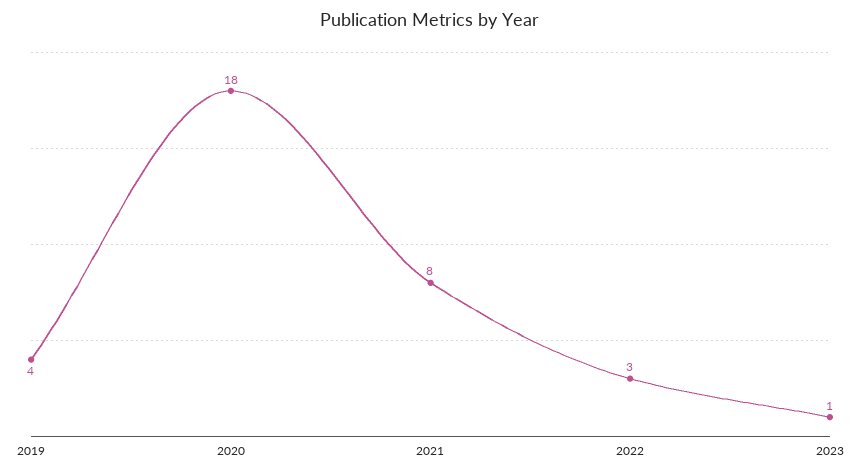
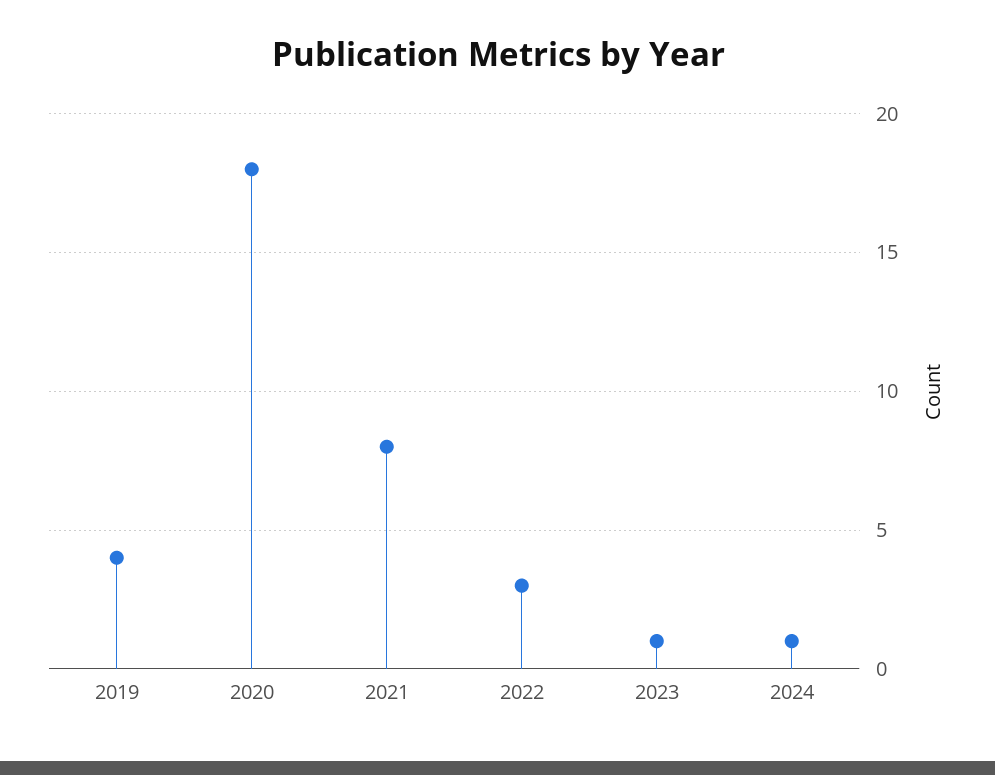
2024: none -> 1

